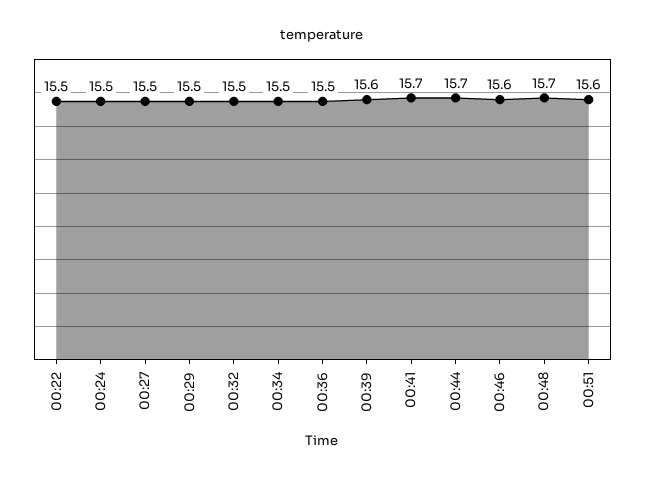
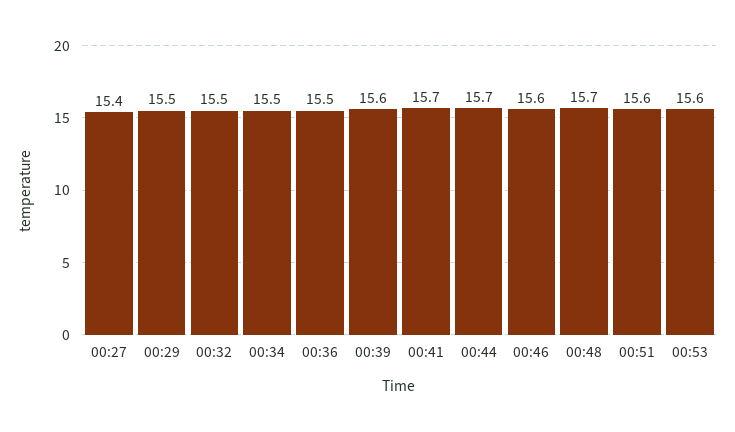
00:22: 15.5 -> none
00:24: 15.5 -> none
00:27: 15.5 -> 15.4
00:53: none -> 15.6

